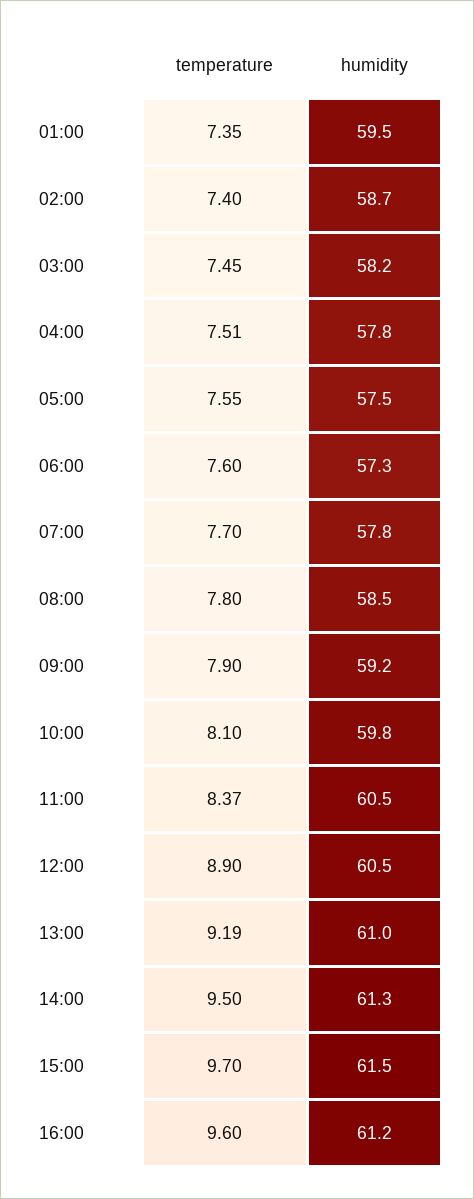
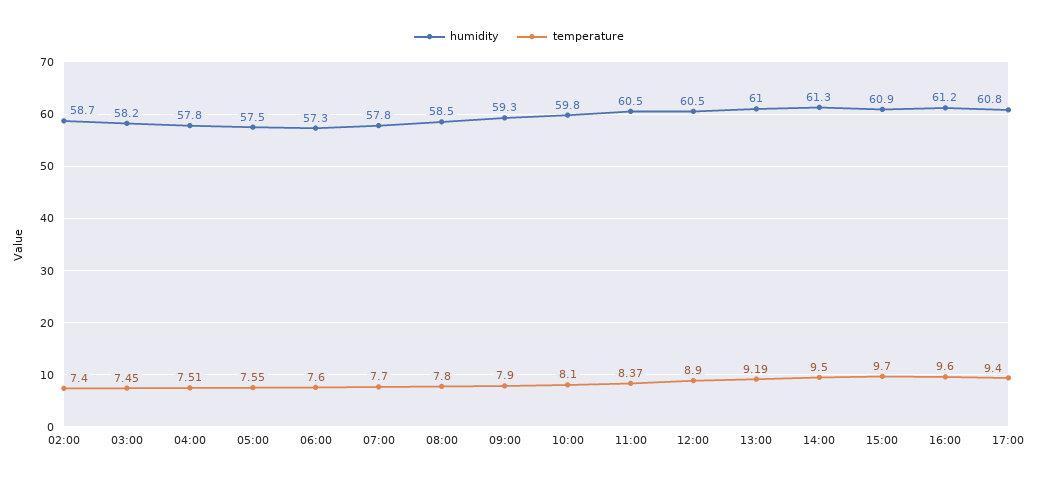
temperature, 01:00: 7.35 -> none
humidity, 01:00: 59.5 -> none
humidity, 09:00: 59.2 -> 59.3
humidity, 15:00: 61.5 -> 60.9
humidity, 17:00: none -> 60.8
temperature, 17:00: none -> 9.4

